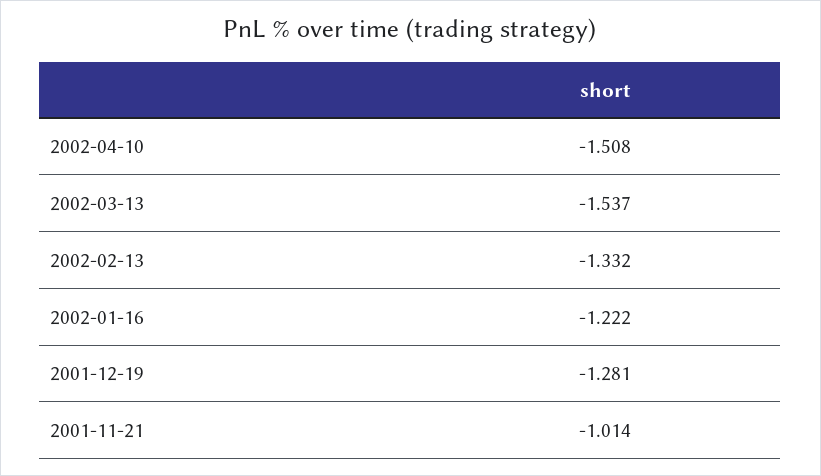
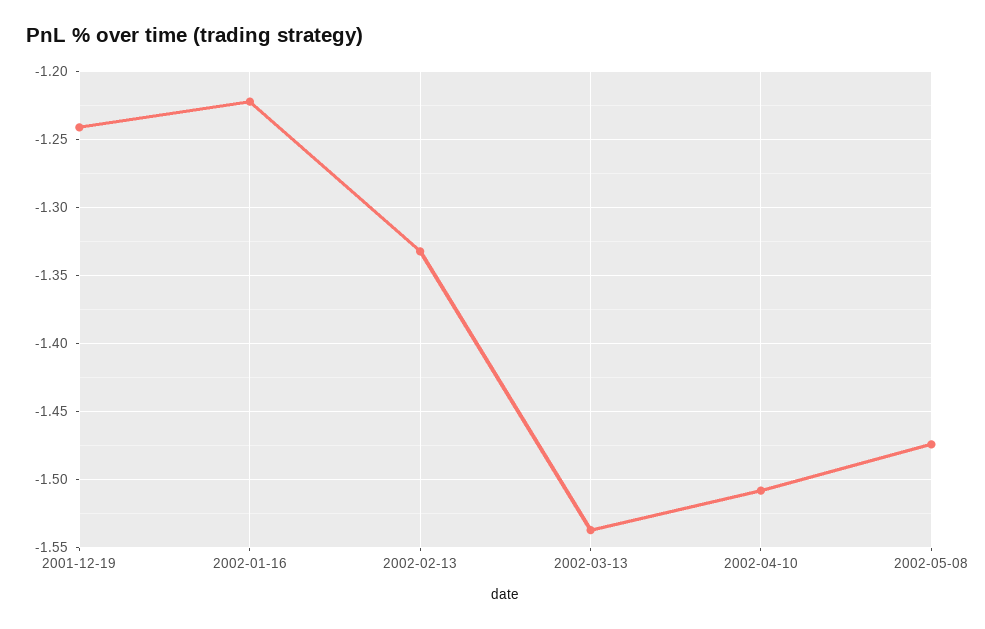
2001-12-19: -1.281 -> -1.24
2001-11-21: -1.014 -> none
2002-05-08: none -> -1.475

